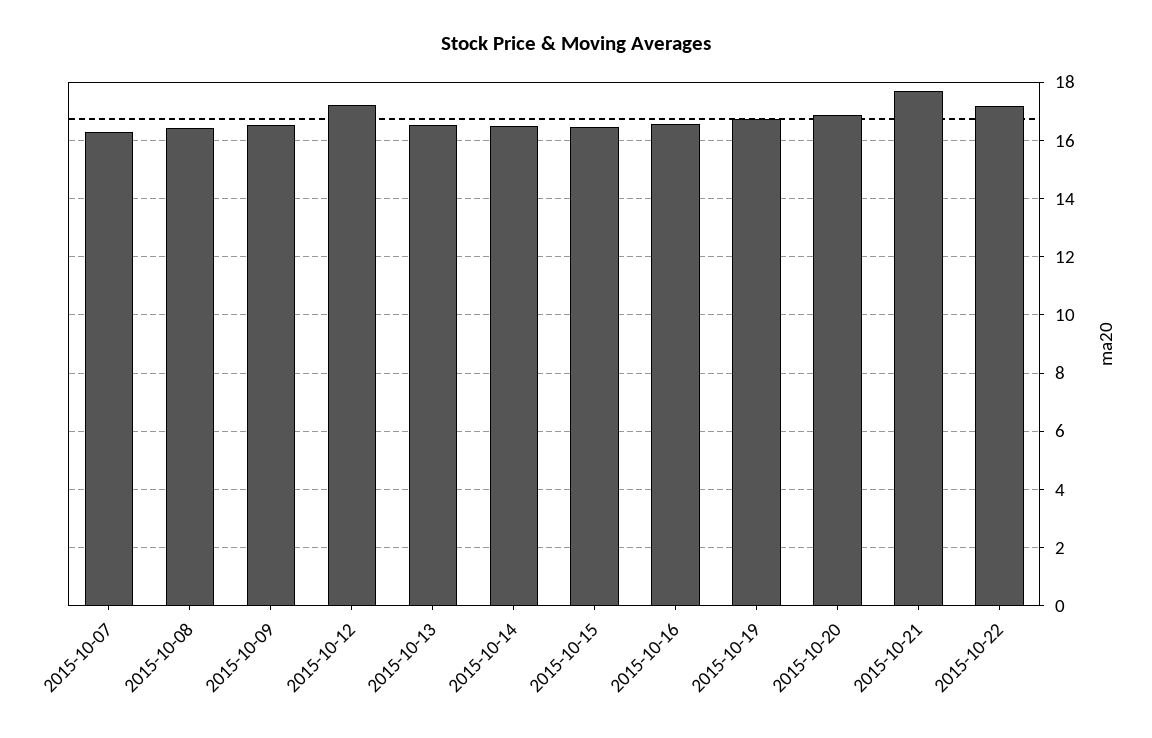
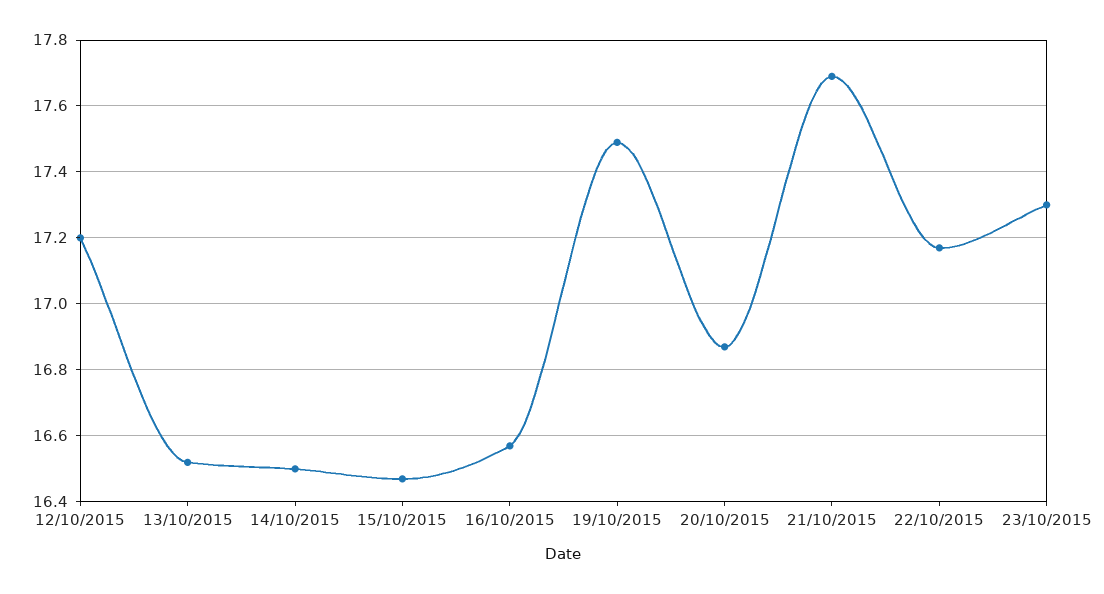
2015-10-07: 16.25 -> none
2015-10-08: 16.5 -> none
2015-10-09: 16.5 -> none
2015-10-19: 16.75 -> 17.5
23/10/2015: none -> 17.3

